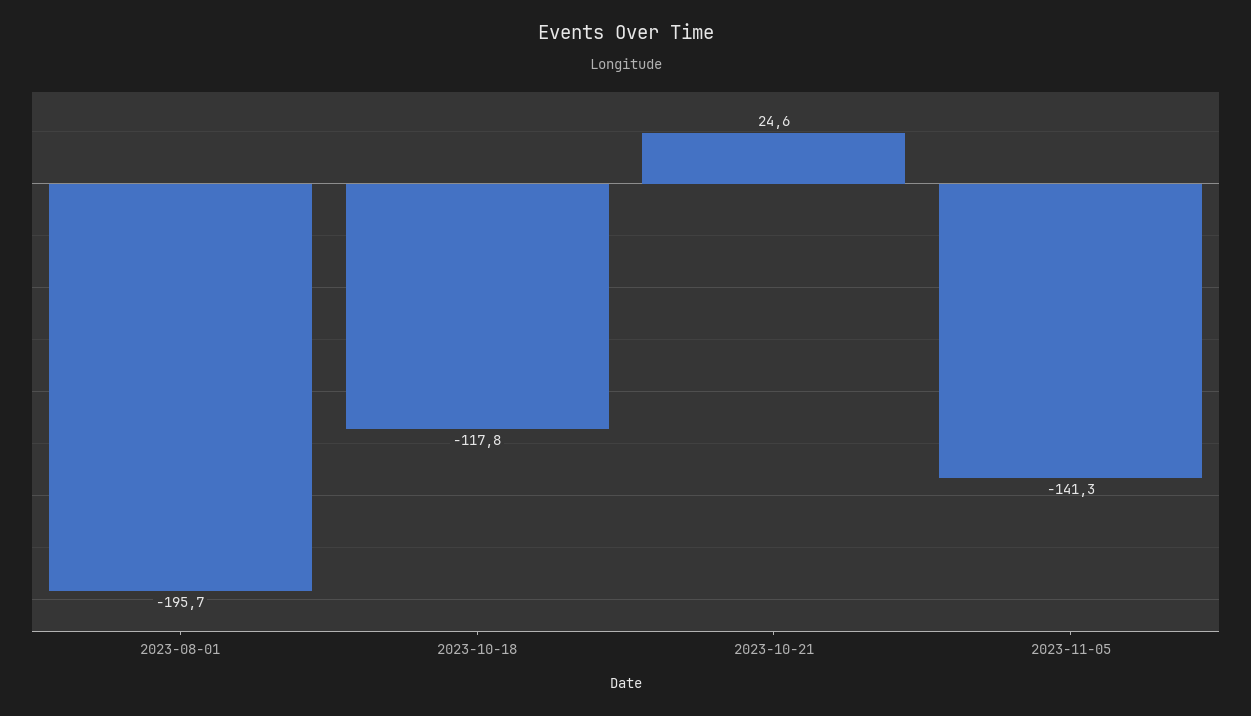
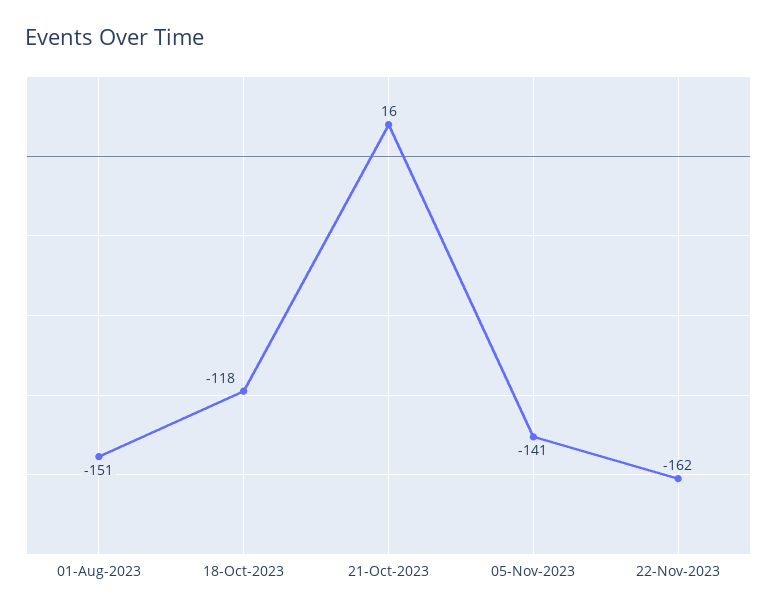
2023-08-01: -195.7 -> -151
2023-10-21: 24.6 -> 16
22-Nov-2023: none -> -162

